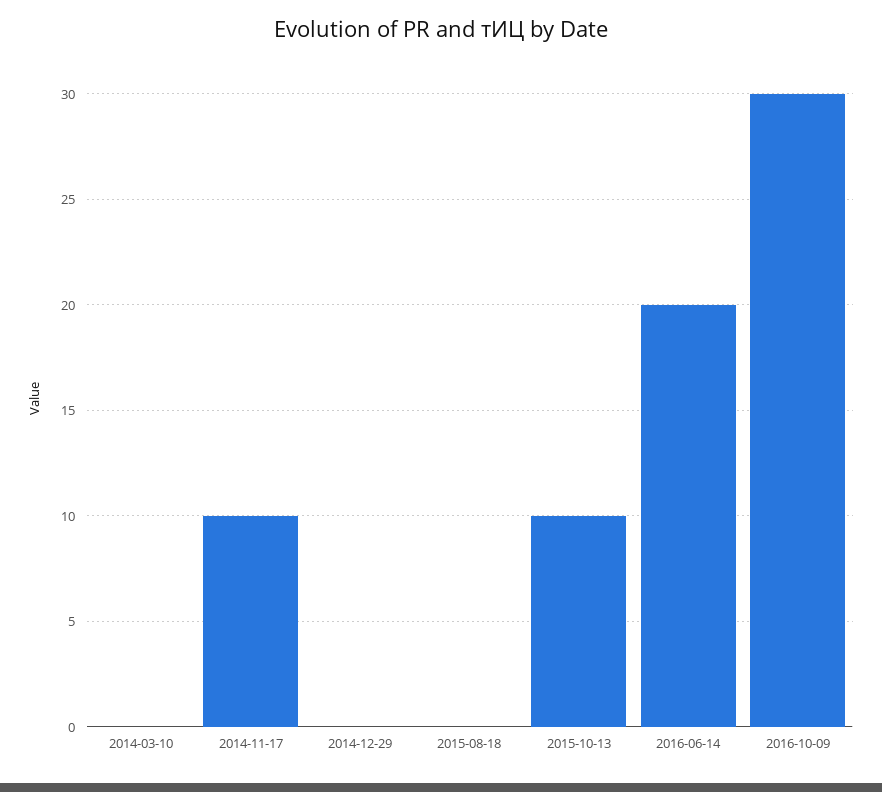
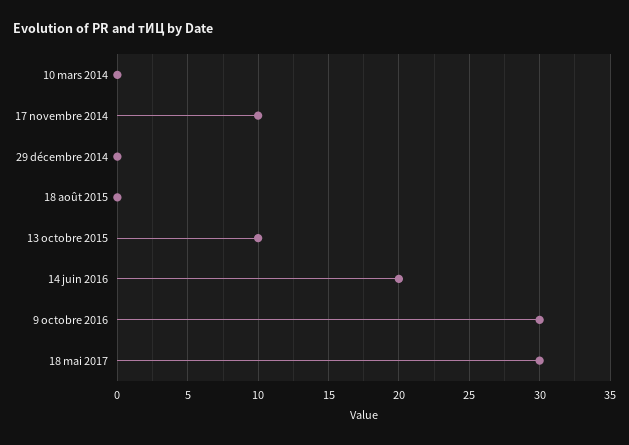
18 mai 2017: none -> 30

